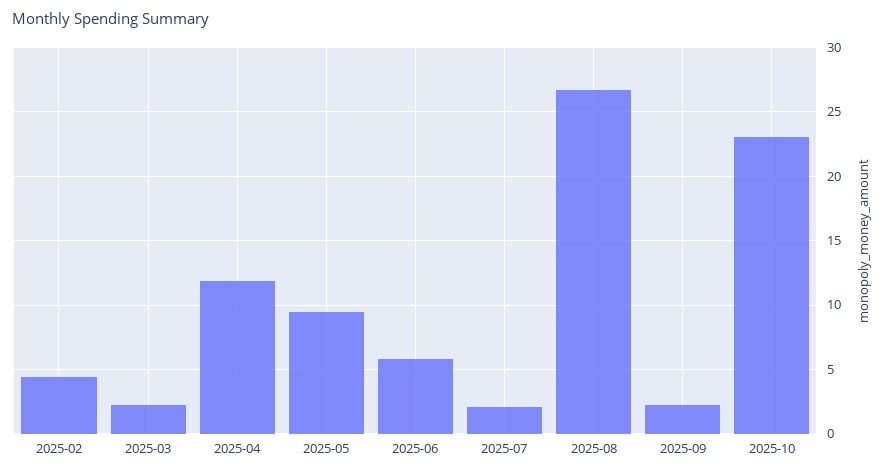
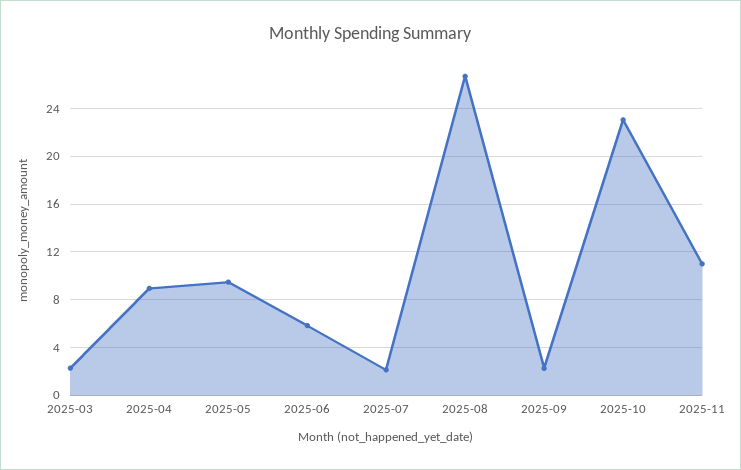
2025-02: 4.5 -> none
2025-04: 12 -> 9
2025-11: none -> 11

